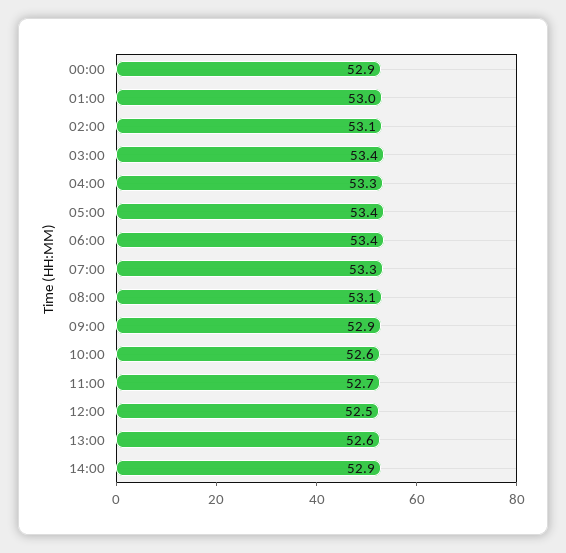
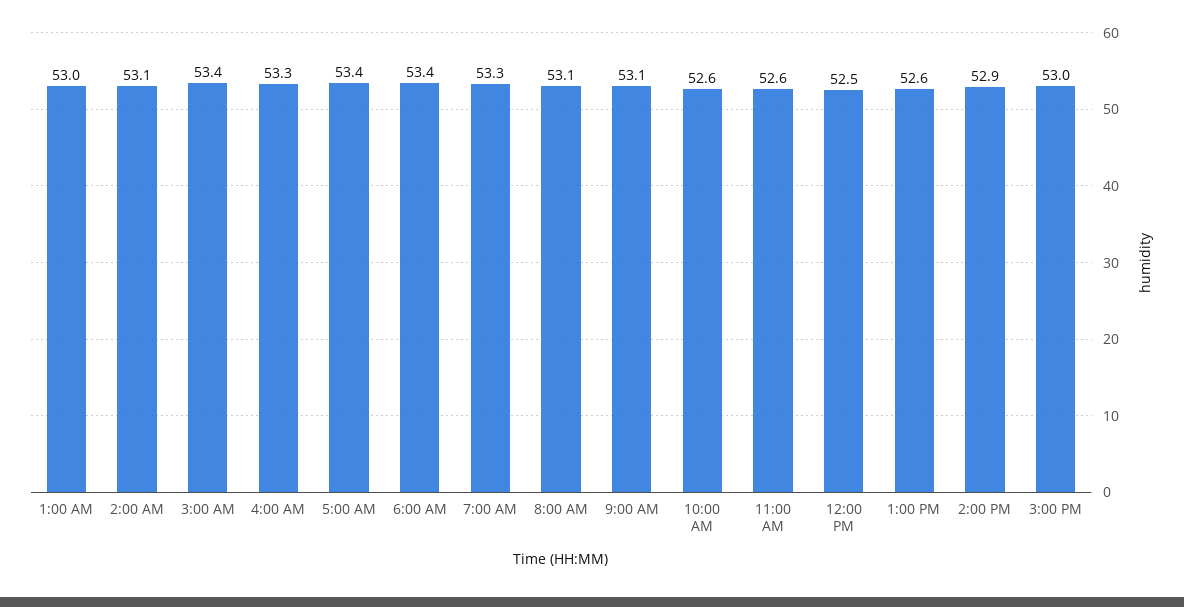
00:00: 52.9 -> none
09:00: 52.9 -> 53.1
11:00: 52.7 -> 52.6
3:00 PM: none -> 53

